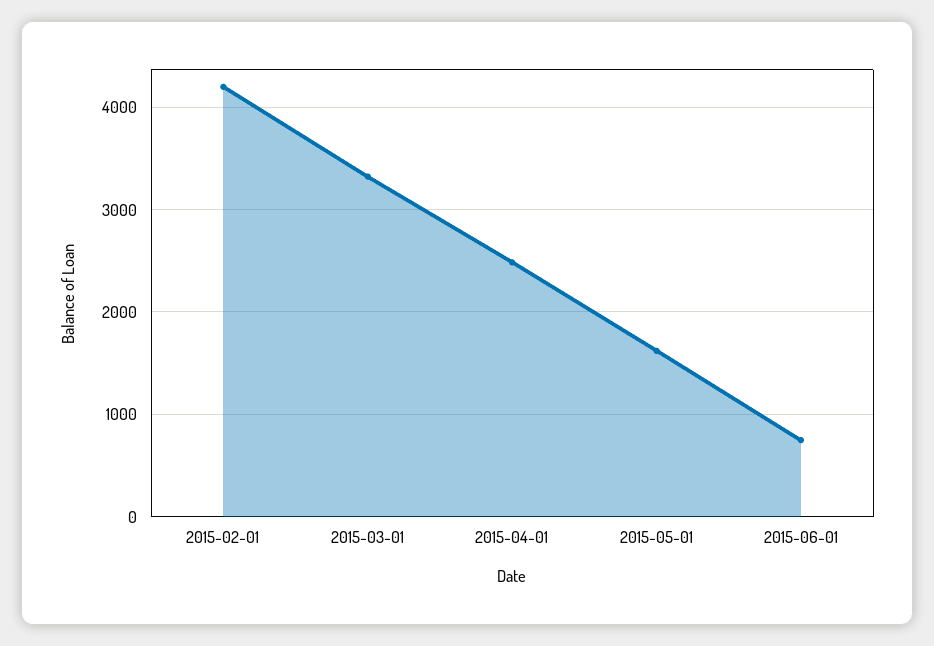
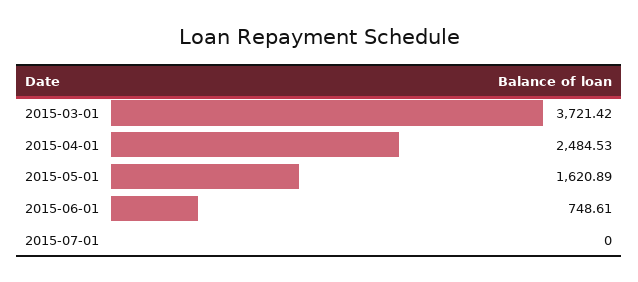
2015-02-01: 4200 -> none
2015-03-01: 3300 -> 3721.42
2015-07-01: none -> 0

